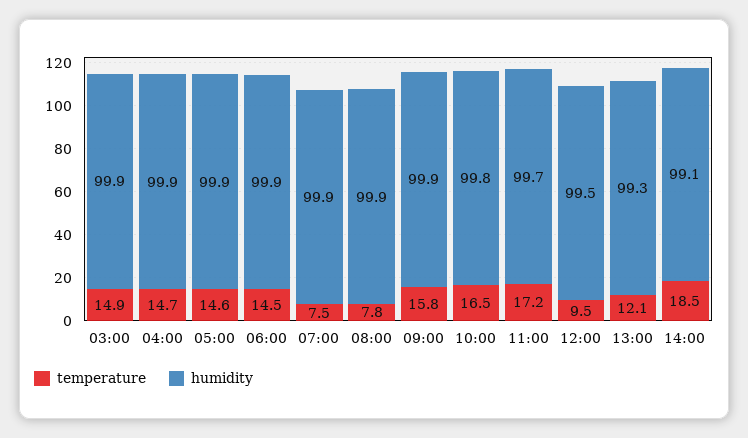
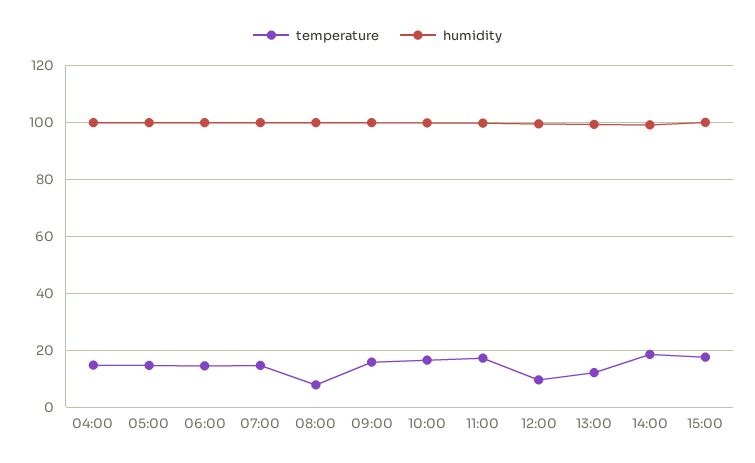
temperature, 03:00: 14.9 -> none
humidity, 03:00: 99.9 -> none
temperature, 07:00: 7.5 -> 15
temperature, 15:00: none -> 17.5
humidity, 15:00: none -> 100

